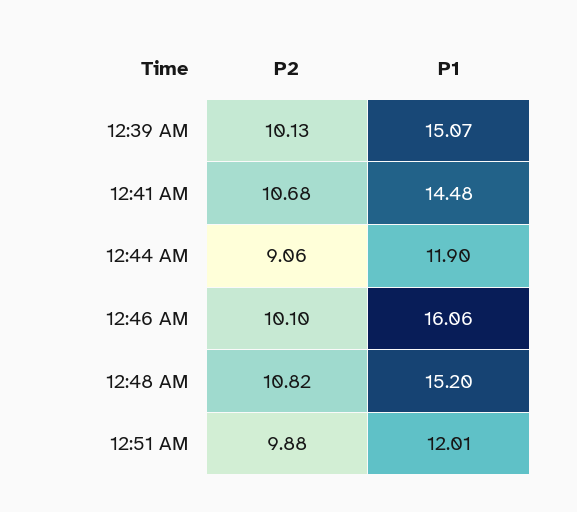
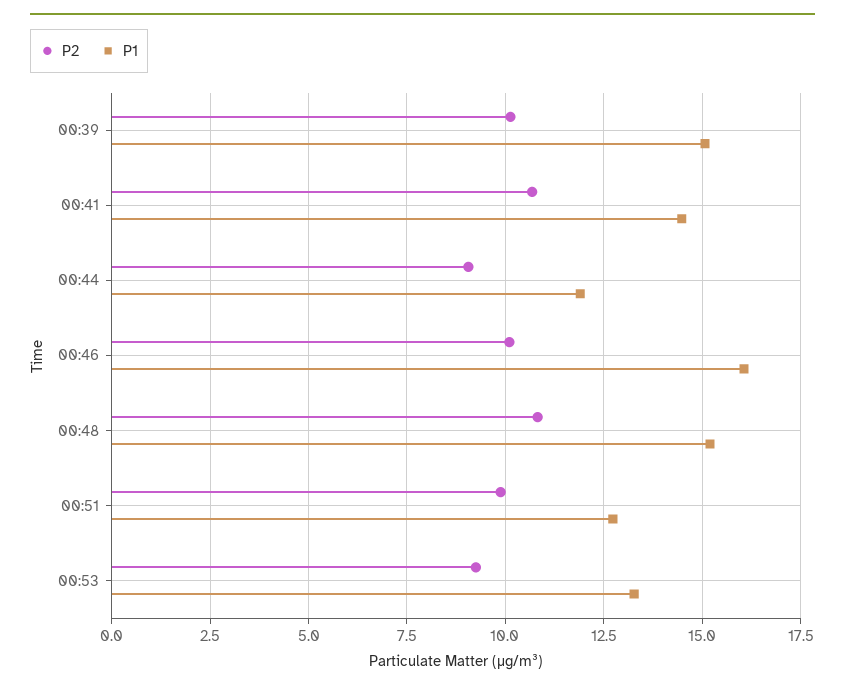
P1, 12:51 AM: 12.01 -> 12.75
P2, 00:53: none -> 9.25
P1, 00:53: none -> 13.25

